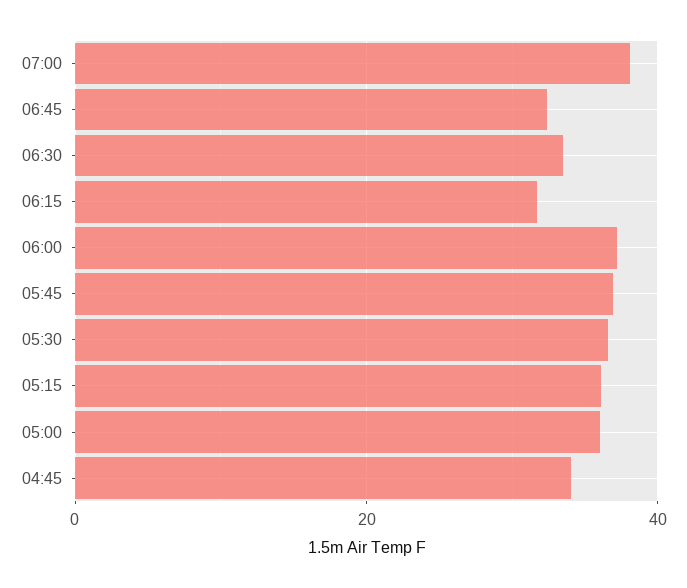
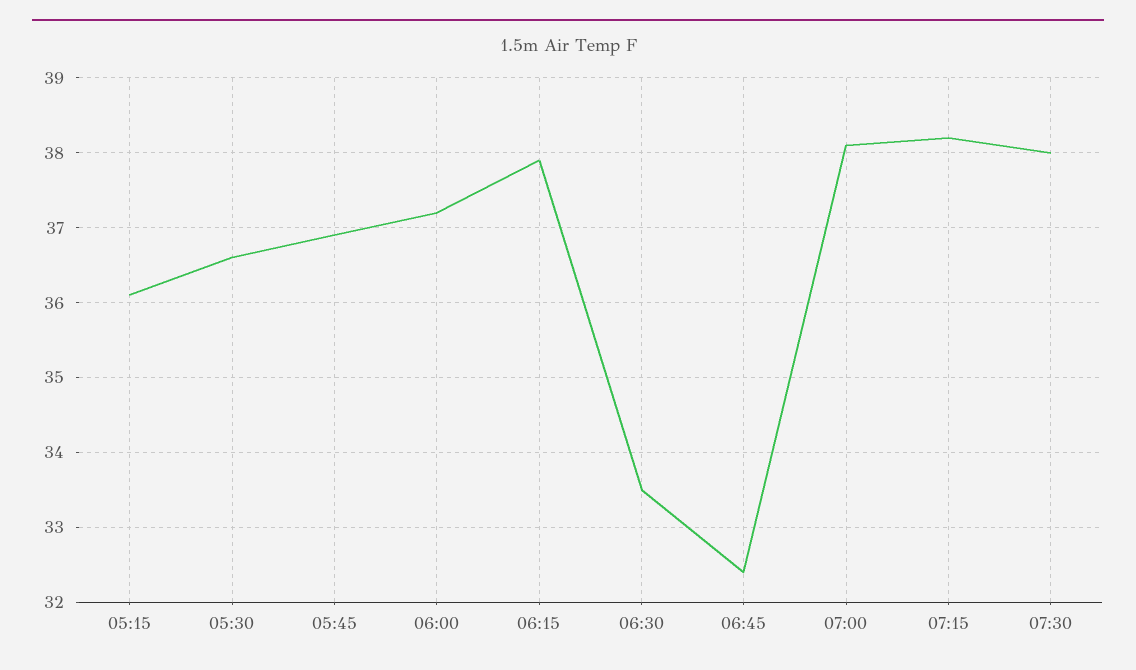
06:15: 32 -> 37.9
05:00: 36 -> none
04:45: 34 -> none
07:15: none -> 38.2
07:30: none -> 38

